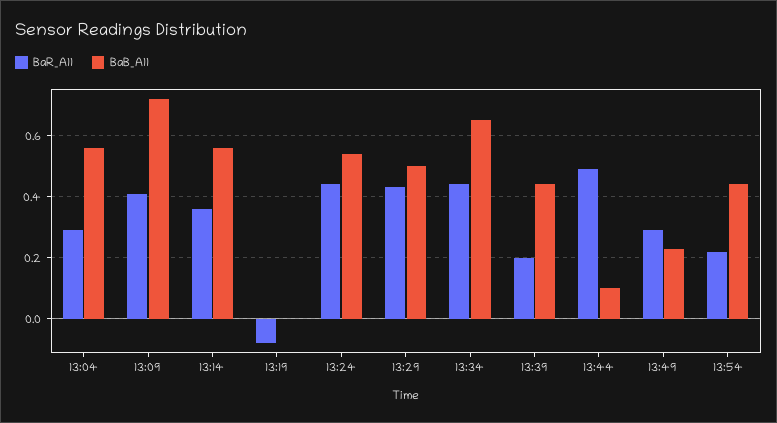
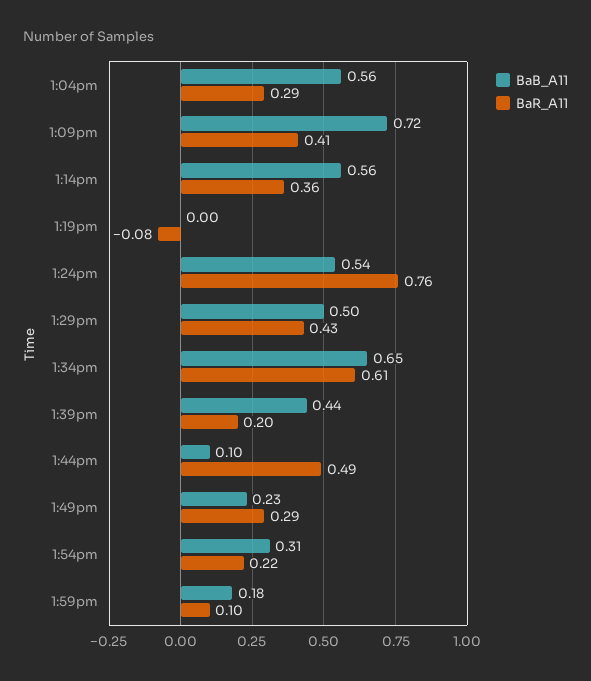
BaR_A11, 13:24: 0.45 -> 0.76
BaR_A11, 13:34: 0.45 -> 0.61
BaB_A11, 13:54: 0.45 -> 0.31
BaB_A11, 1:59pm: none -> 0.18
BaR_A11, 1:59pm: none -> 0.1

